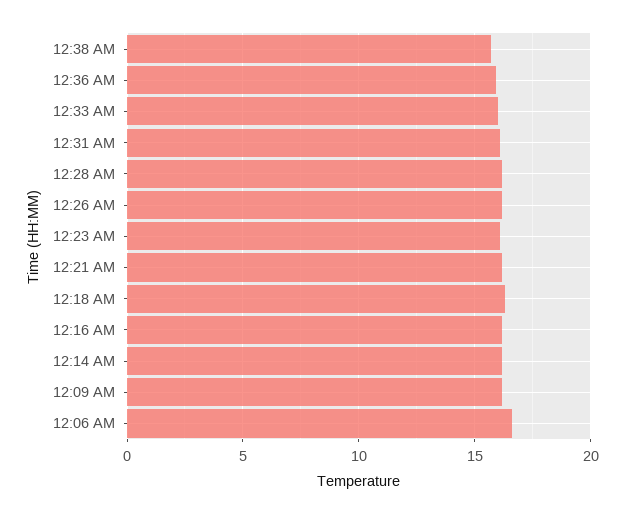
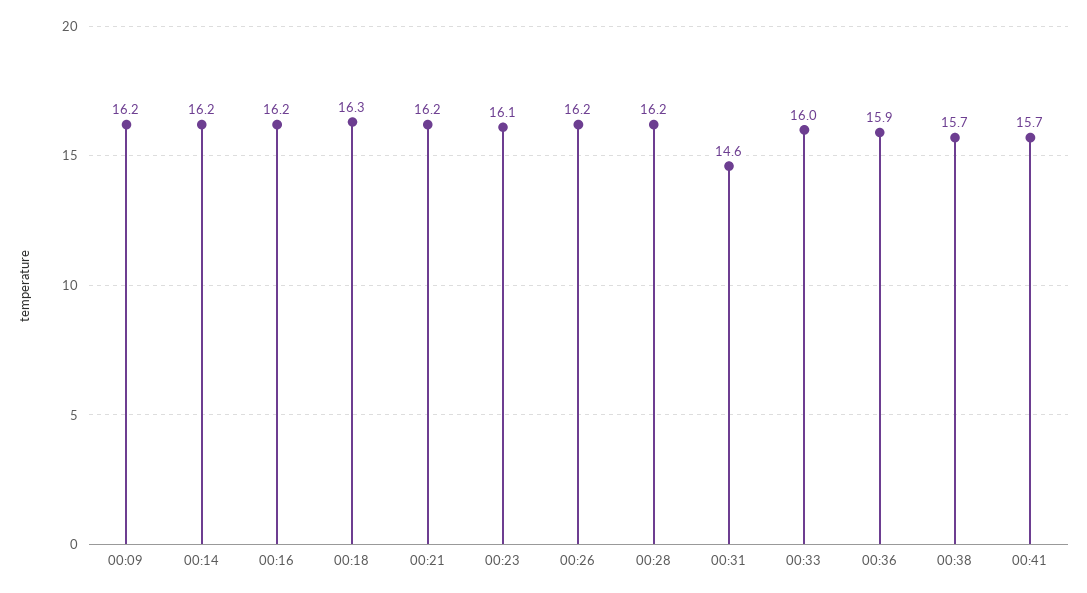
12:31 AM: 16 -> 14.6
12:06 AM: 16.5 -> none
00:41: none -> 15.7

